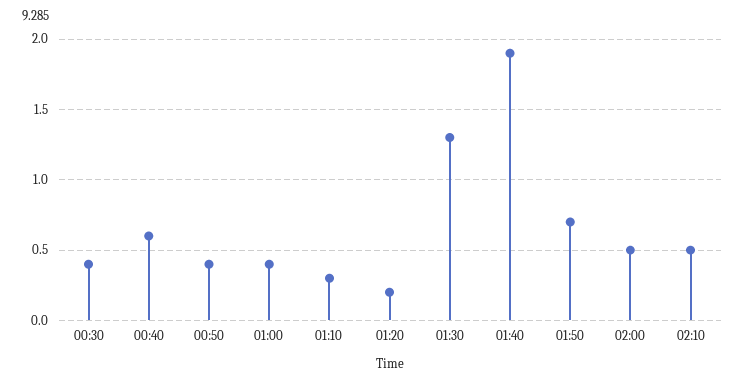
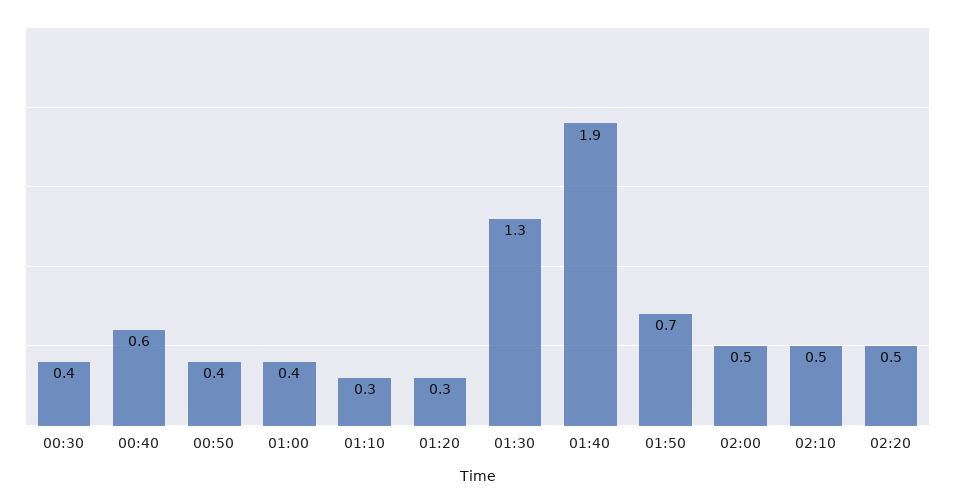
01:20: 0.2 -> 0.3
02:20: none -> 0.5

